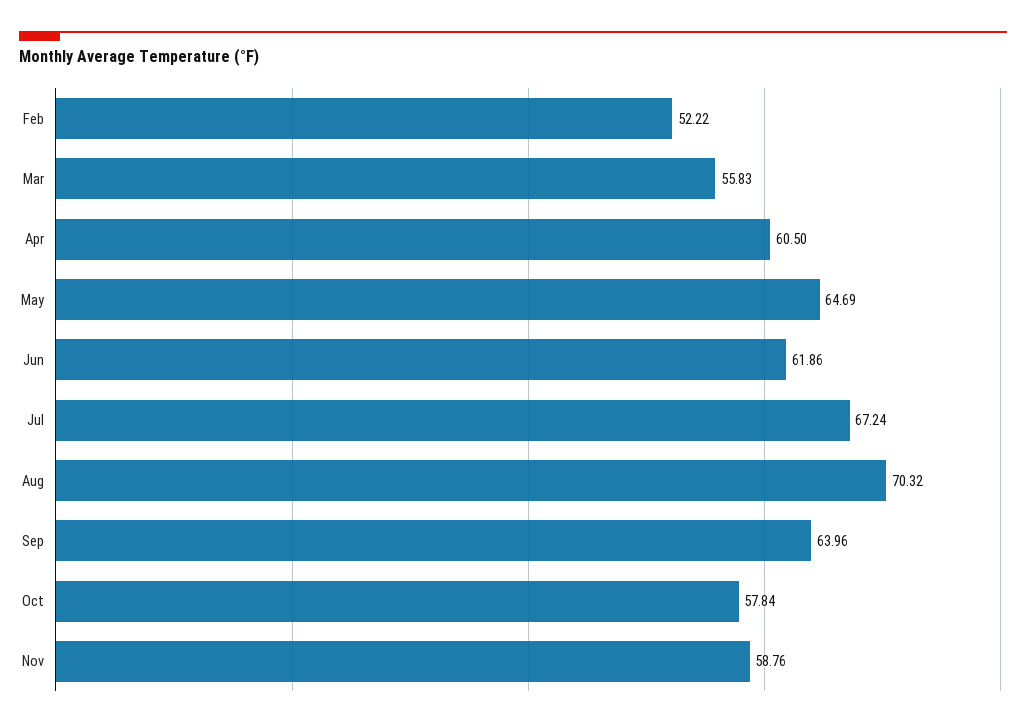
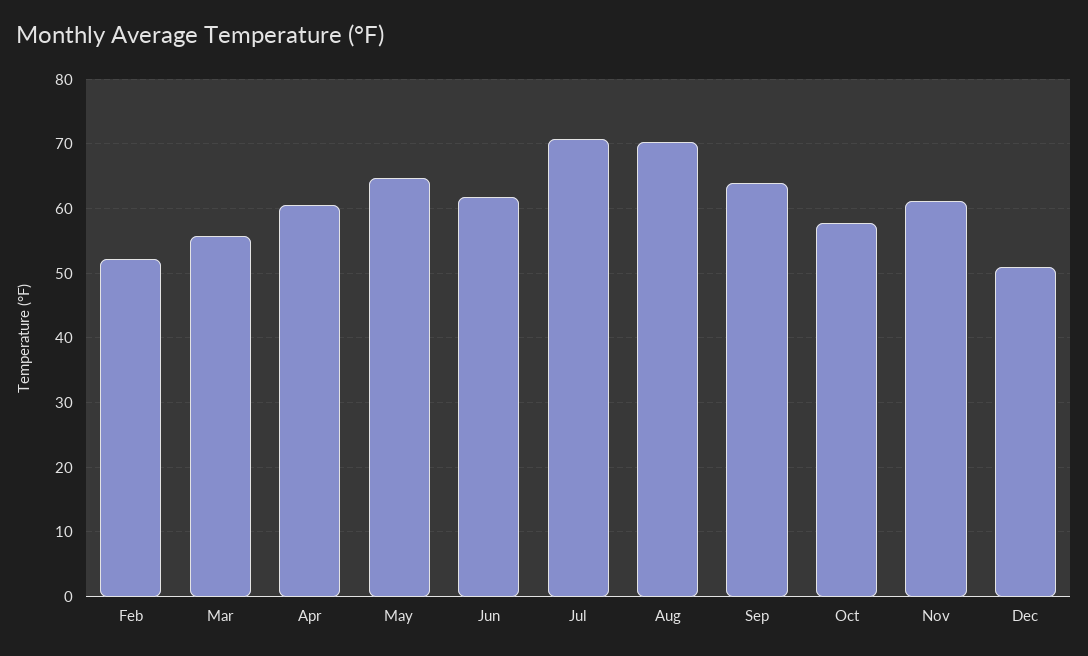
Jul: 67.24 -> 71
Nov: 58.76 -> 61
Dec: none -> 51

